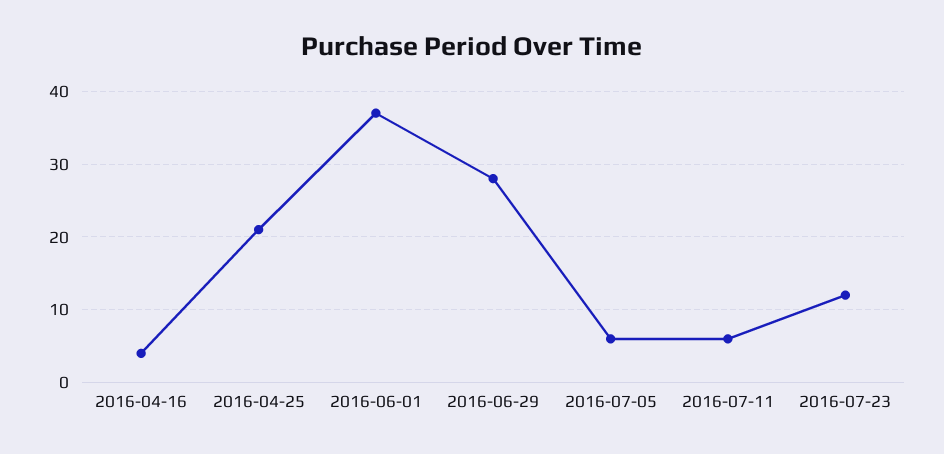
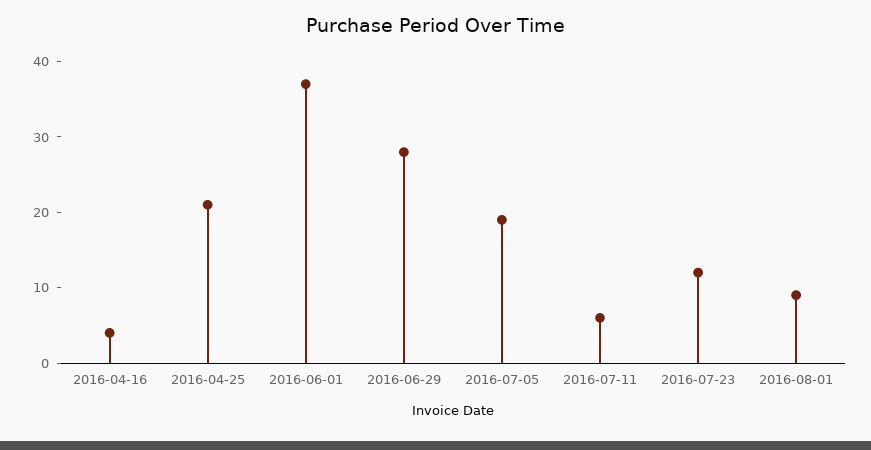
2016-07-05: 6 -> 20
2016-08-01: none -> 10

